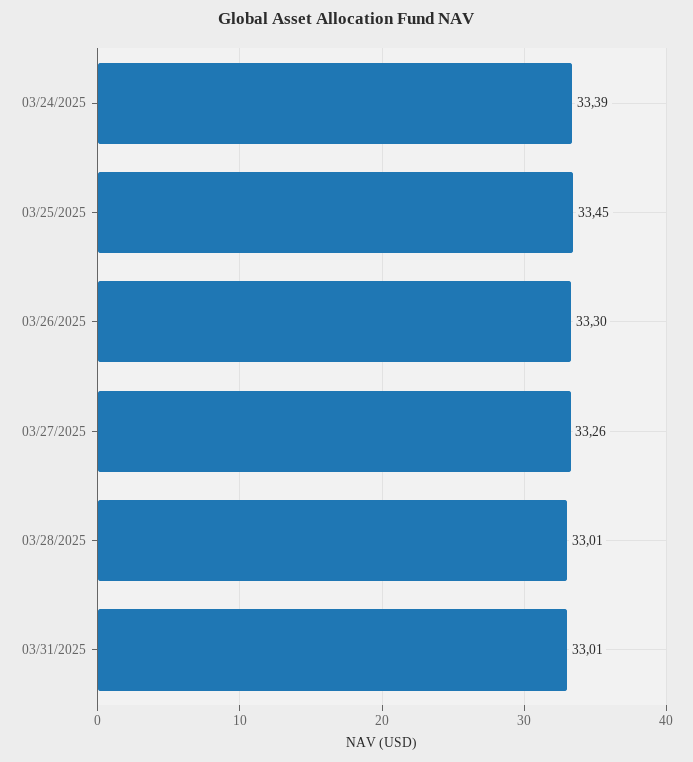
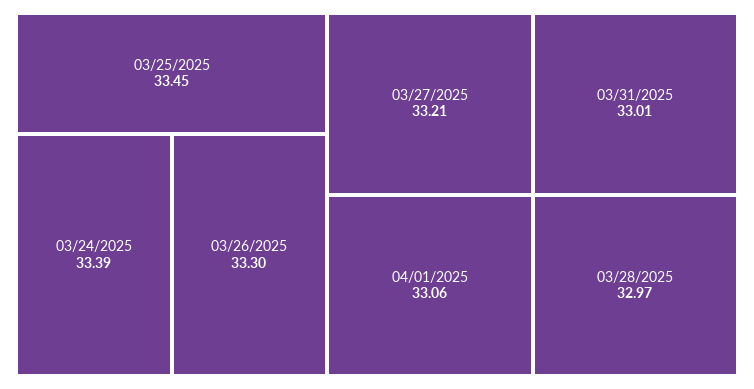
03/27/2025: 33.26 -> 33.21
03/28/2025: 33.01 -> 32.97
04/01/2025: none -> 33.06

